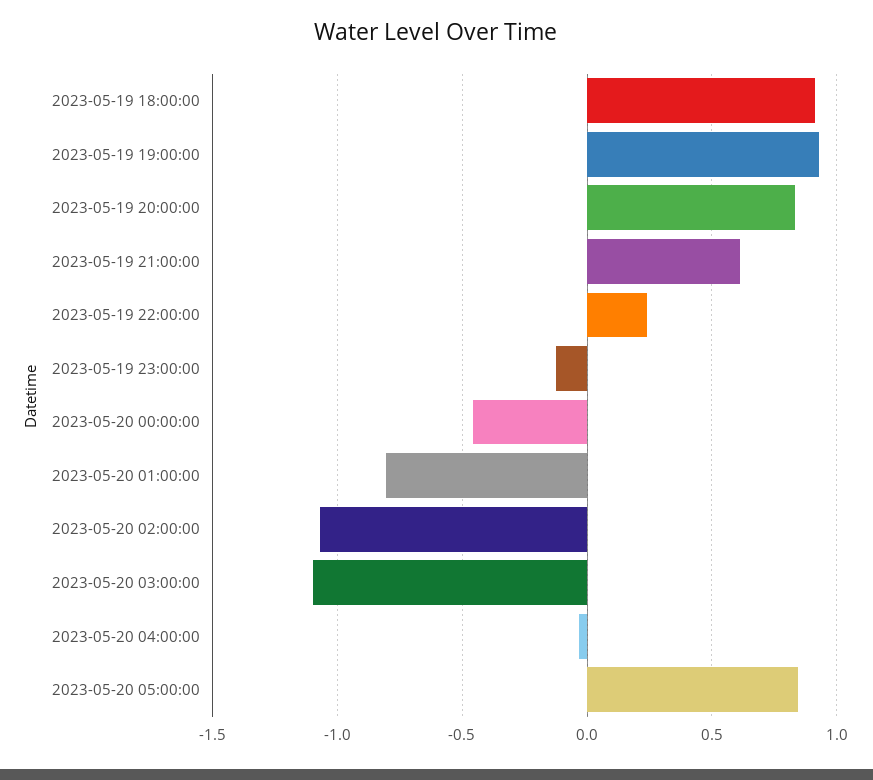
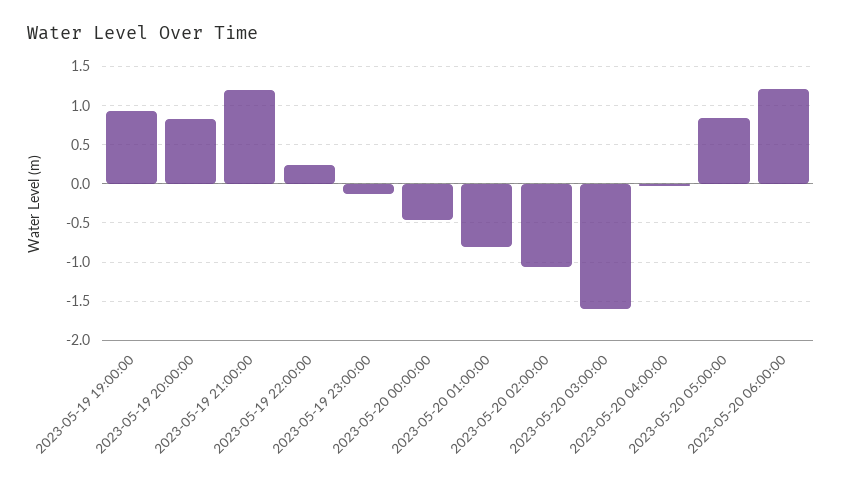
2023-05-19 18:00:00: 0.9 -> none
2023-05-19 21:00:00: 0.6 -> 1.2
2023-05-20 03:00:00: -1.1 -> -1.6
2023-05-20 06:00:00: none -> 1.2

